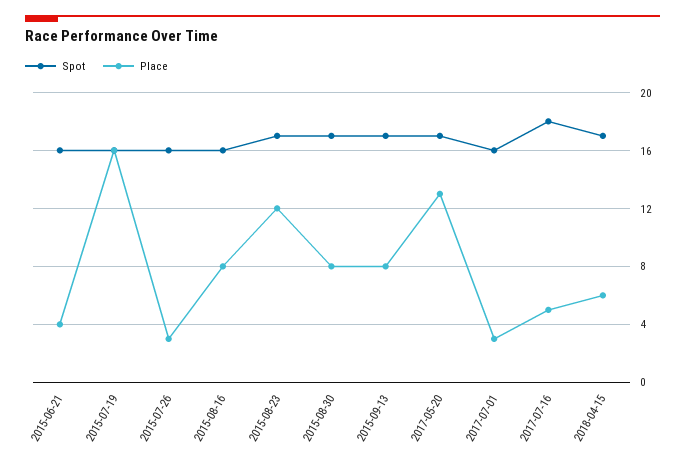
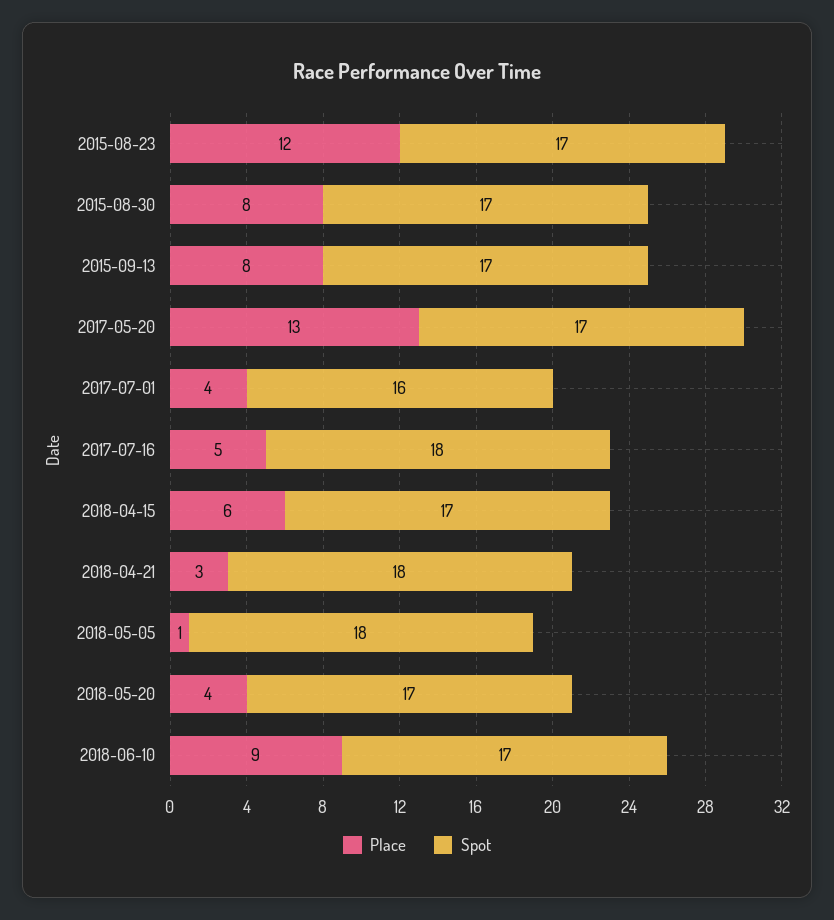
Spot, 2015-06-21: 16 -> none
Place, 2015-06-21: 4 -> none
Spot, 2015-07-19: 16 -> none
Place, 2015-07-19: 16 -> none
Spot, 2015-07-26: 16 -> none
Place, 2015-07-26: 3 -> none
Spot, 2015-08-16: 16 -> none
Place, 2015-08-16: 8 -> none
Place, 2017-07-01: 3 -> 4
Place, 2018-04-21: none -> 3
Spot, 2018-04-21: none -> 18
Place, 2018-05-05: none -> 1
Spot, 2018-05-05: none -> 18
Place, 2018-05-20: none -> 4
Spot, 2018-05-20: none -> 17
Place, 2018-06-10: none -> 9
Spot, 2018-06-10: none -> 17

